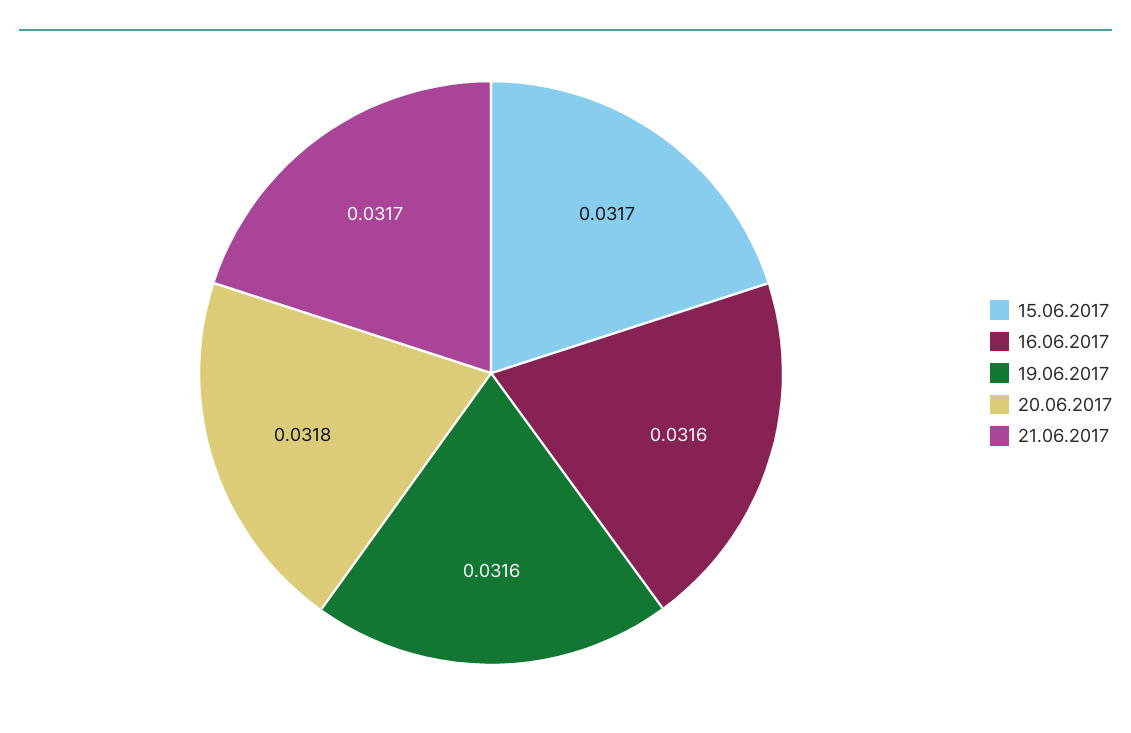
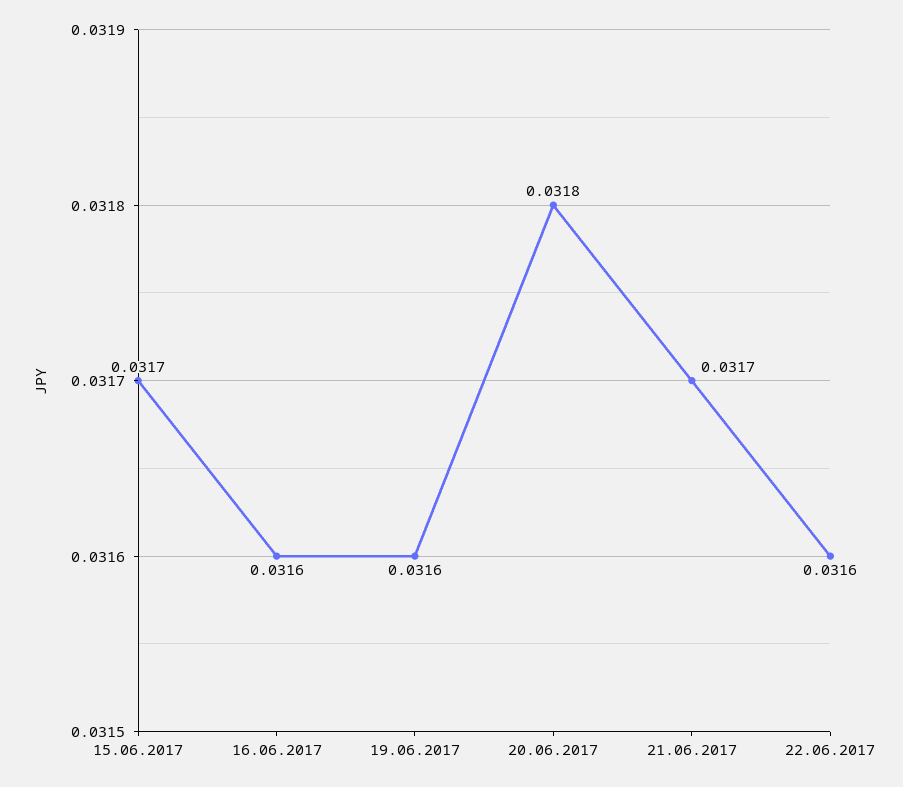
22.06.2017: none -> 0.0316

